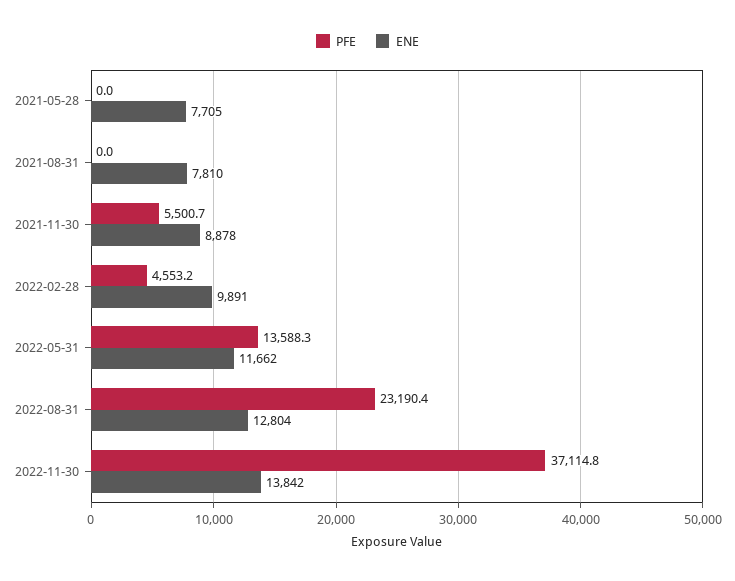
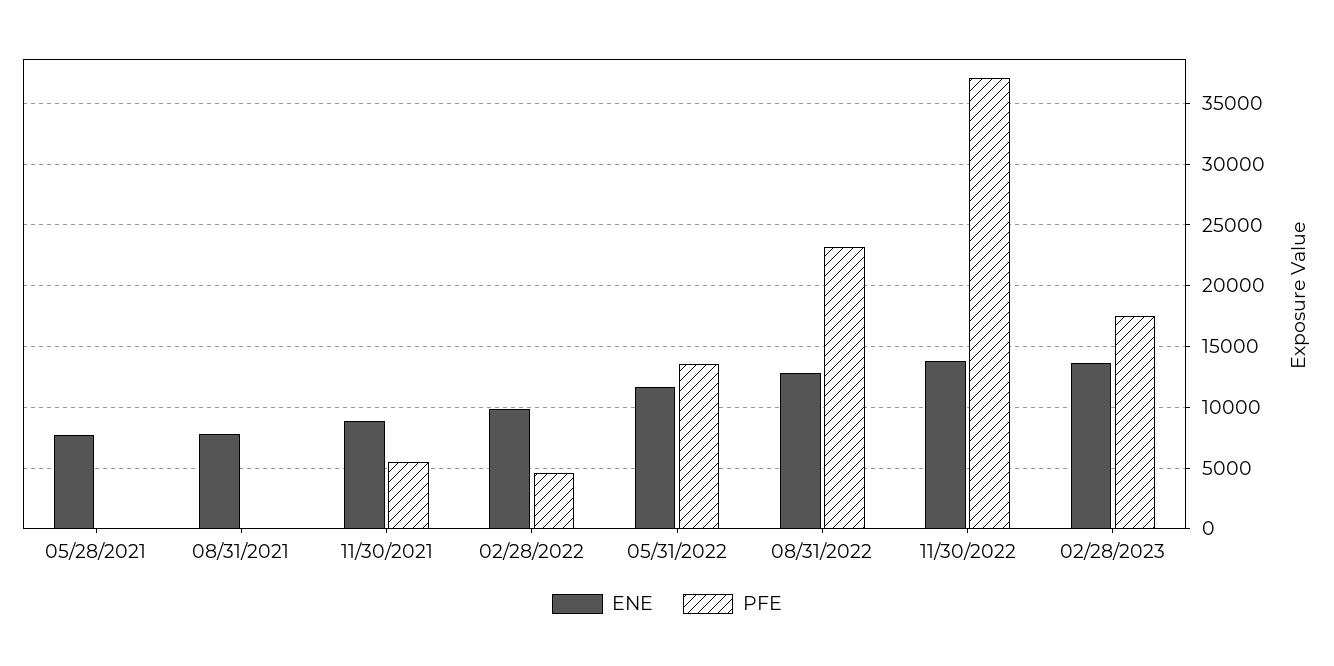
ENE, 02/28/2023: none -> 13500
PFE, 02/28/2023: none -> 17500

